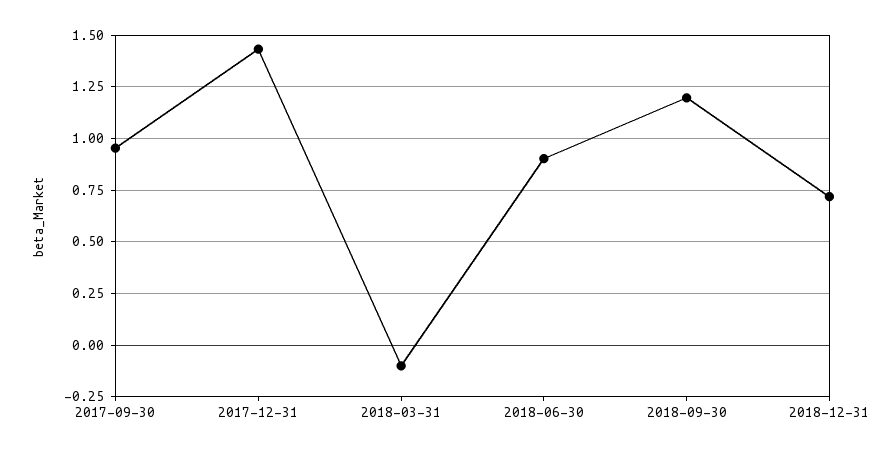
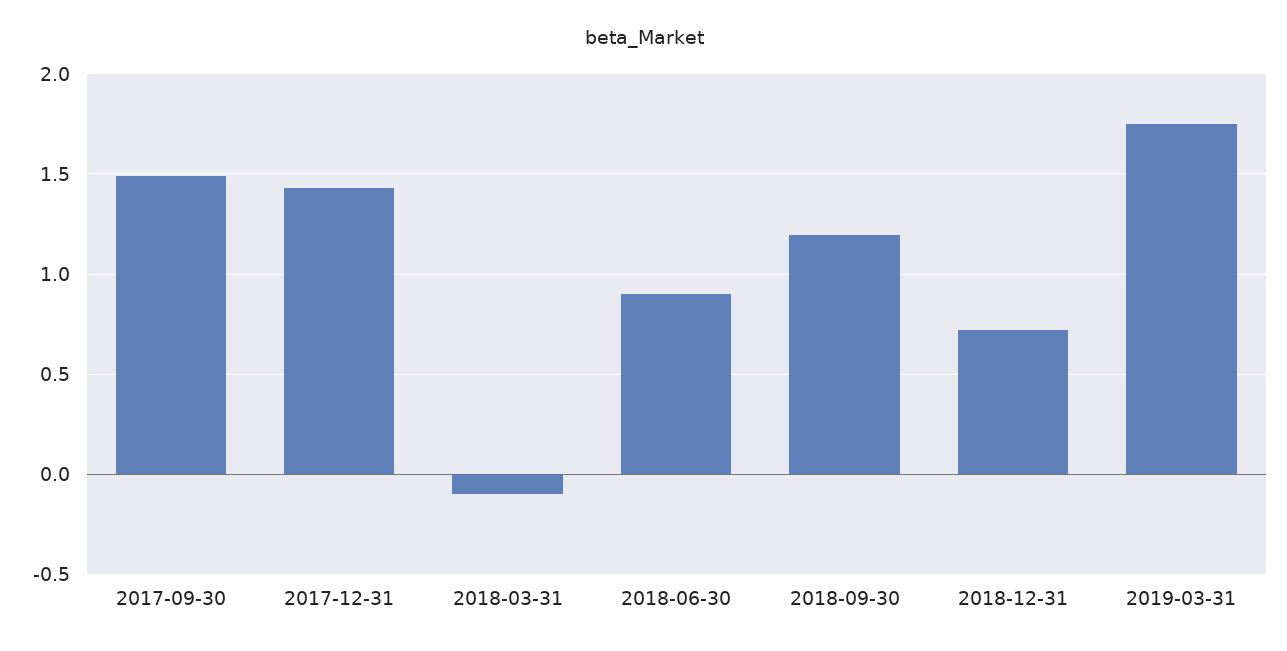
2017-09-30: 0.95 -> 1.5
2019-03-31: none -> 1.75

